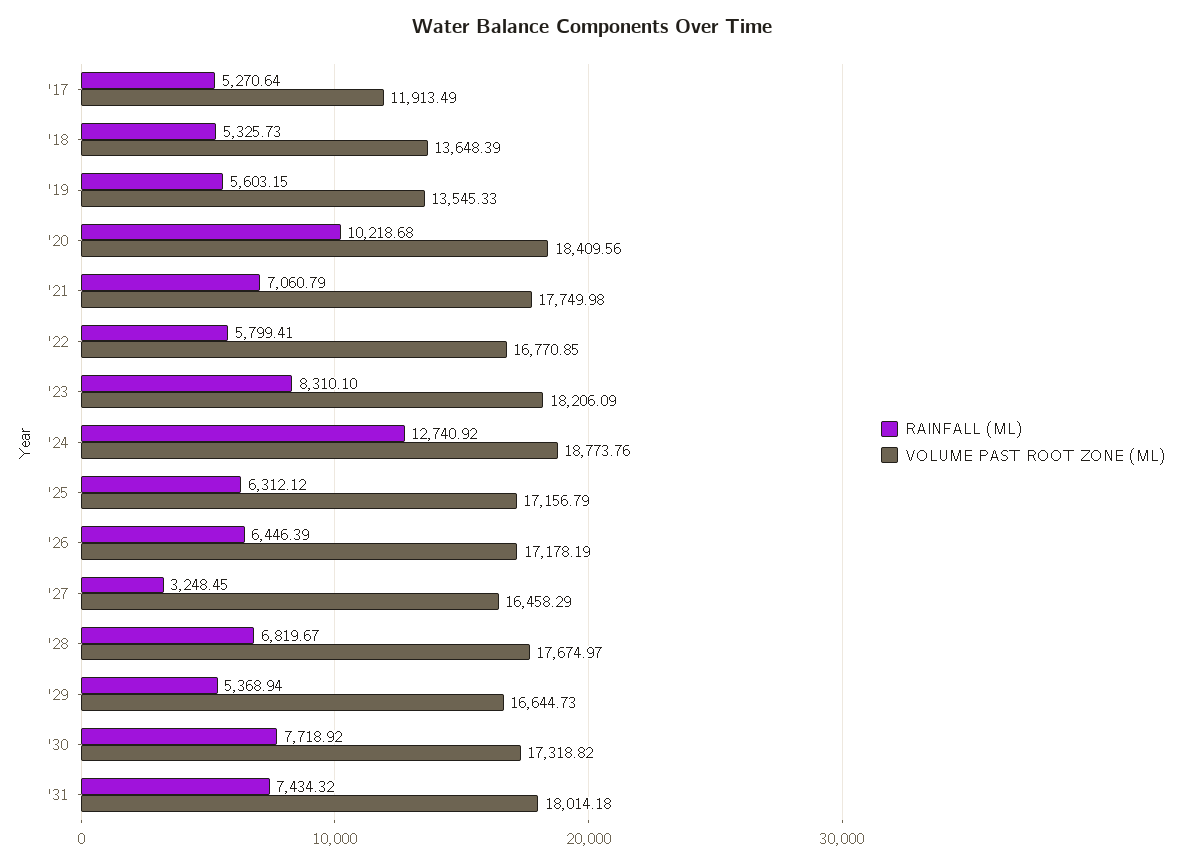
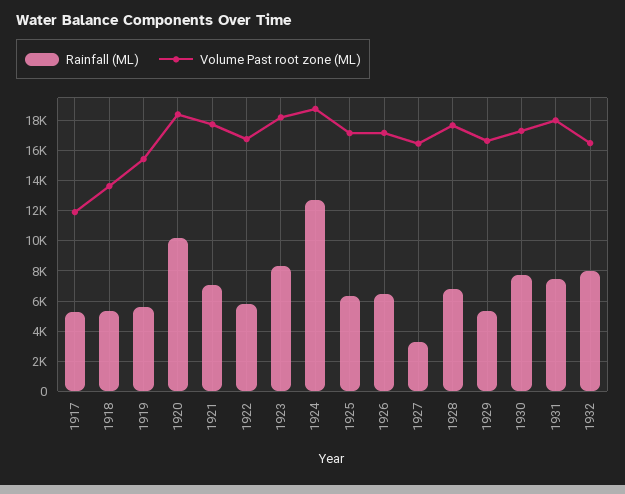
VOLUME PAST ROOT ZONE (ML), '19: 13545.33 -> 15500
RAINFALL (ML), 1932: none -> 8000
VOLUME PAST ROOT ZONE (ML), 1932: none -> 16500

